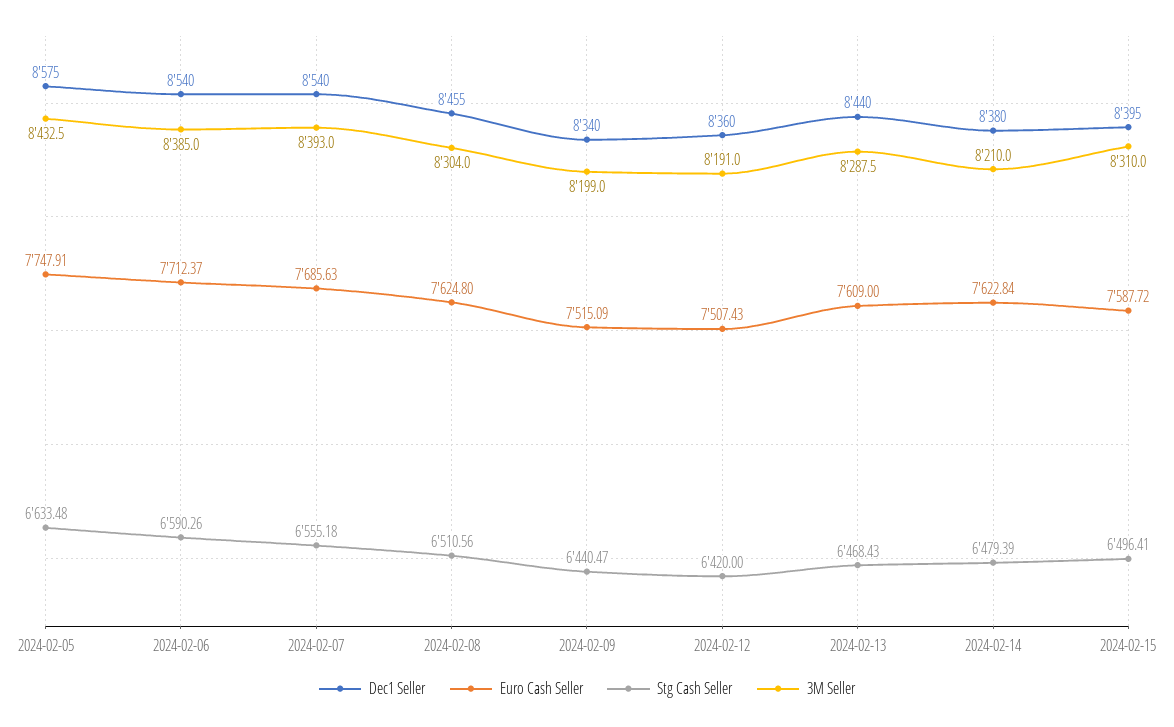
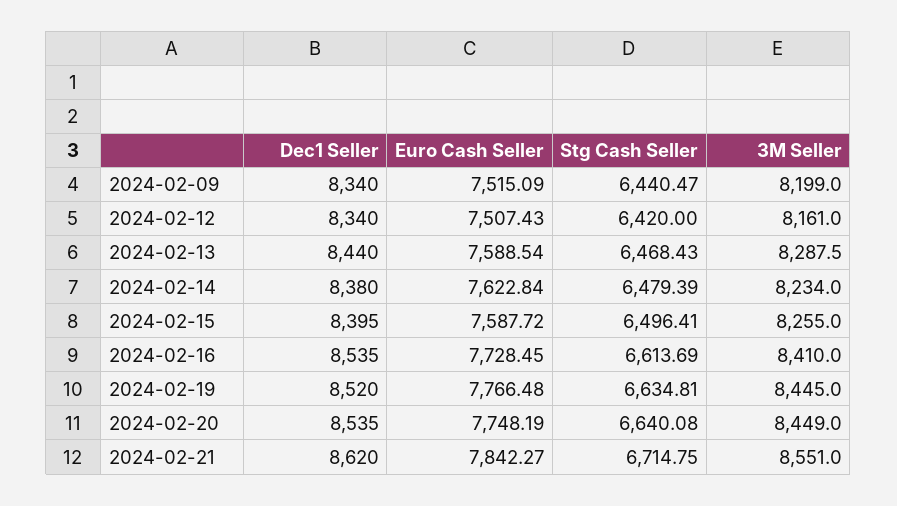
Dec1 Seller, 2024-02-05: 8575 -> none
Euro Cash Seller, 2024-02-05: 7747.91 -> none
Stg Cash Seller, 2024-02-05: 6633.48 -> none
3M Seller, 2024-02-05: 8432.5 -> none
Dec1 Seller, 2024-02-06: 8540 -> none
Euro Cash Seller, 2024-02-06: 7712.37 -> none
Stg Cash Seller, 2024-02-06: 6590.26 -> none
3M Seller, 2024-02-06: 8385 -> none
Dec1 Seller, 2024-02-07: 8540 -> none
Euro Cash Seller, 2024-02-07: 7685.63 -> none
Stg Cash Seller, 2024-02-07: 6555.18 -> none
3M Seller, 2024-02-07: 8393 -> none
Dec1 Seller, 2024-02-08: 8455 -> none
Euro Cash Seller, 2024-02-08: 7624.8 -> none
Stg Cash Seller, 2024-02-08: 6510.56 -> none
3M Seller, 2024-02-08: 8304 -> none
Dec1 Seller, 2024-02-12: 8360 -> 8340
3M Seller, 2024-02-12: 8191 -> 8161
Euro Cash Seller, 2024-02-13: 7609 -> 7588.54
3M Seller, 2024-02-14: 8210 -> 8234
3M Seller, 2024-02-15: 8310 -> 8255
Dec1 Seller, 2024-02-16: none -> 8535
Euro Cash Seller, 2024-02-16: none -> 7728.45
Stg Cash Seller, 2024-02-16: none -> 6613.69
3M Seller, 2024-02-16: none -> 8410
Dec1 Seller, 2024-02-19: none -> 8520
Euro Cash Seller, 2024-02-19: none -> 7766.48
Stg Cash Seller, 2024-02-19: none -> 6634.81
3M Seller, 2024-02-19: none -> 8445
Dec1 Seller, 2024-02-20: none -> 8535
Euro Cash Seller, 2024-02-20: none -> 7748.19
Stg Cash Seller, 2024-02-20: none -> 6640.08
3M Seller, 2024-02-20: none -> 8449
Dec1 Seller, 2024-02-21: none -> 8620
Euro Cash Seller, 2024-02-21: none -> 7842.27
Stg Cash Seller, 2024-02-21: none -> 6714.75
3M Seller, 2024-02-21: none -> 8551

